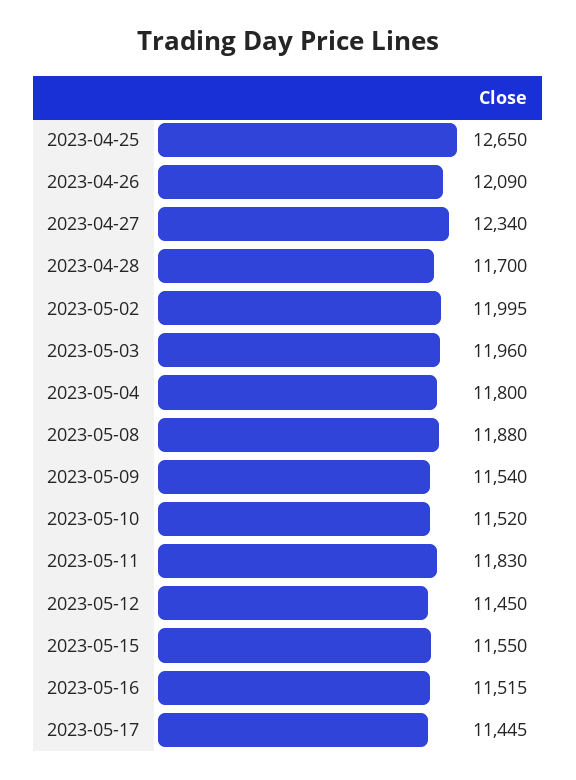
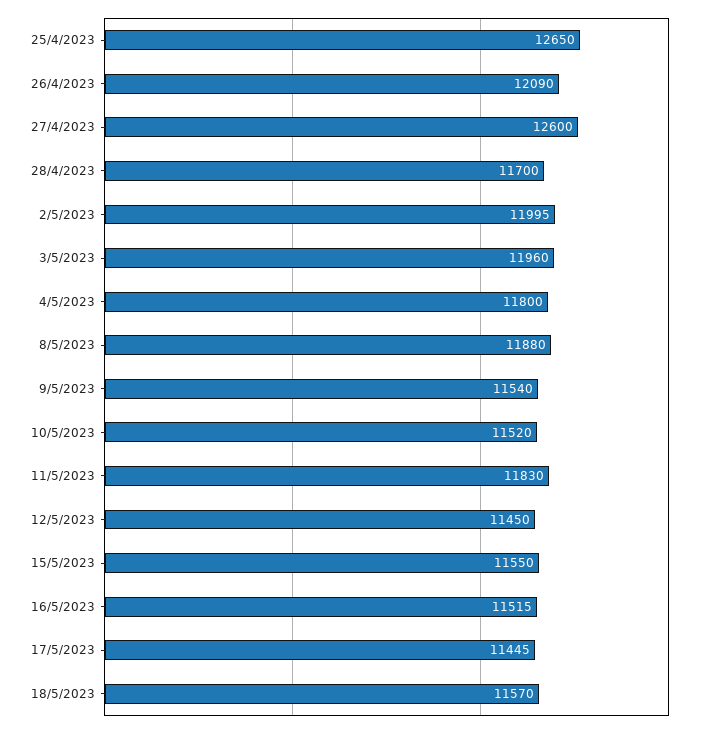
2023-04-27: 12340 -> 12600
18/5/2023: none -> 11570

